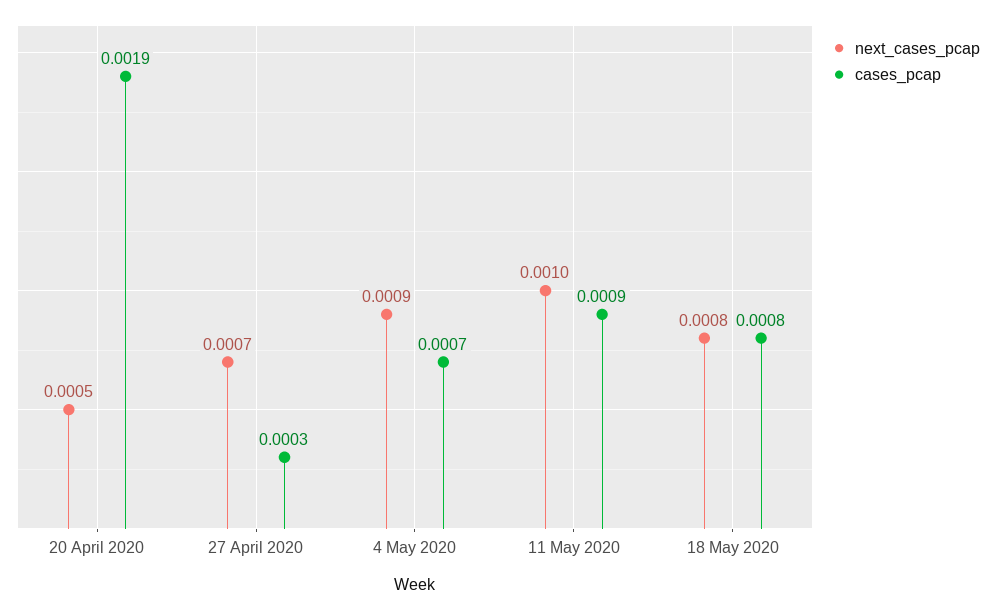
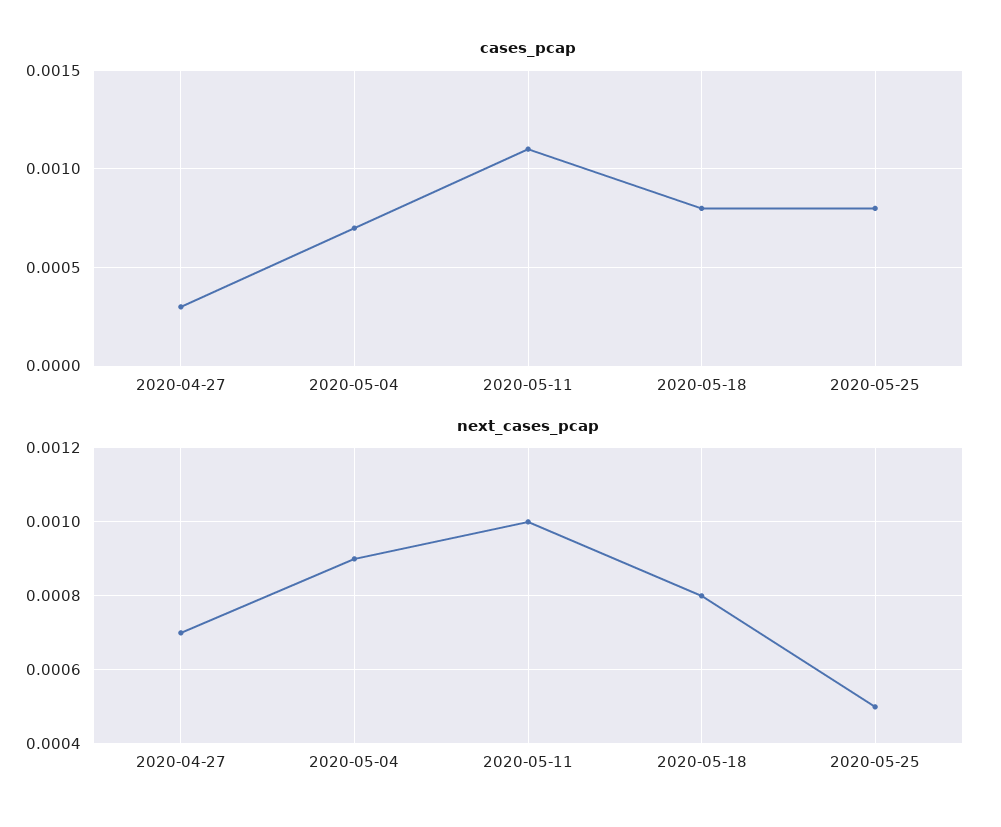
next_cases_pcap, 20 April 2020: 0.0005 -> none
cases_pcap, 20 April 2020: 0.0019 -> none
cases_pcap, 11 May 2020: 0.0009 -> 0.0011
cases_pcap, 2020-05-25: none -> 0.0008
next_cases_pcap, 2020-05-25: none -> 0.0005

